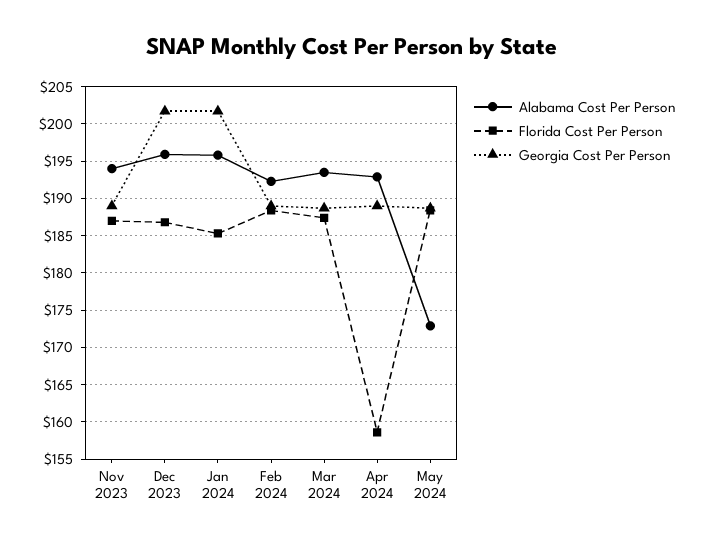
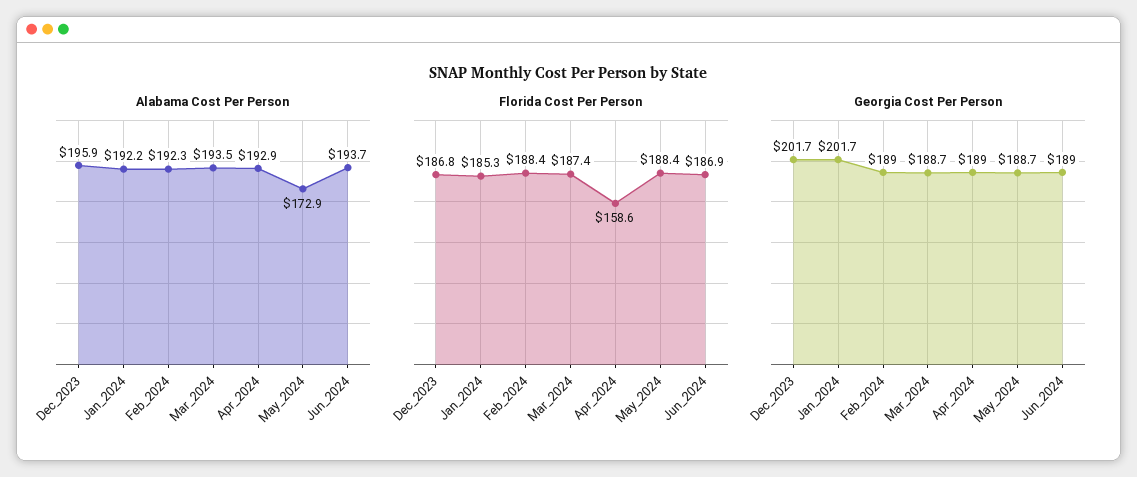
Alabama Cost Per Person, Nov 2023: 194 -> none
Florida Cost Per Person, Nov 2023: 187 -> none
Georgia Cost Per Person, Nov 2023: 189 -> none
Alabama Cost Per Person, Jan 2024: 196 -> 192.2
Alabama Cost Per Person, Jun_2024: none -> 193.7
Florida Cost Per Person, Jun_2024: none -> 186.9
Georgia Cost Per Person, Jun_2024: none -> 189

